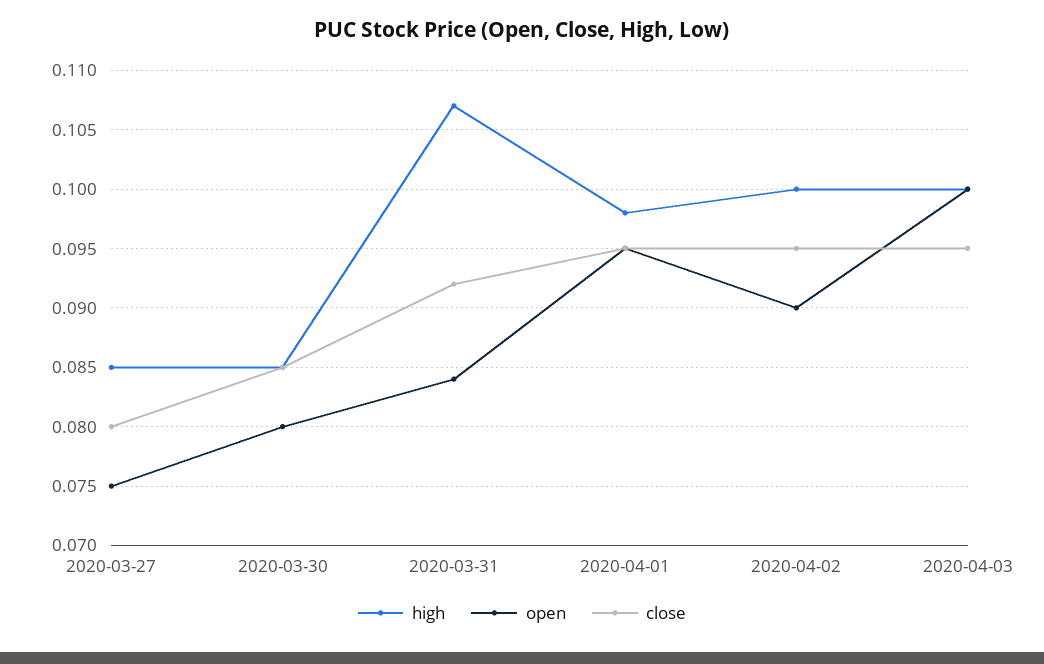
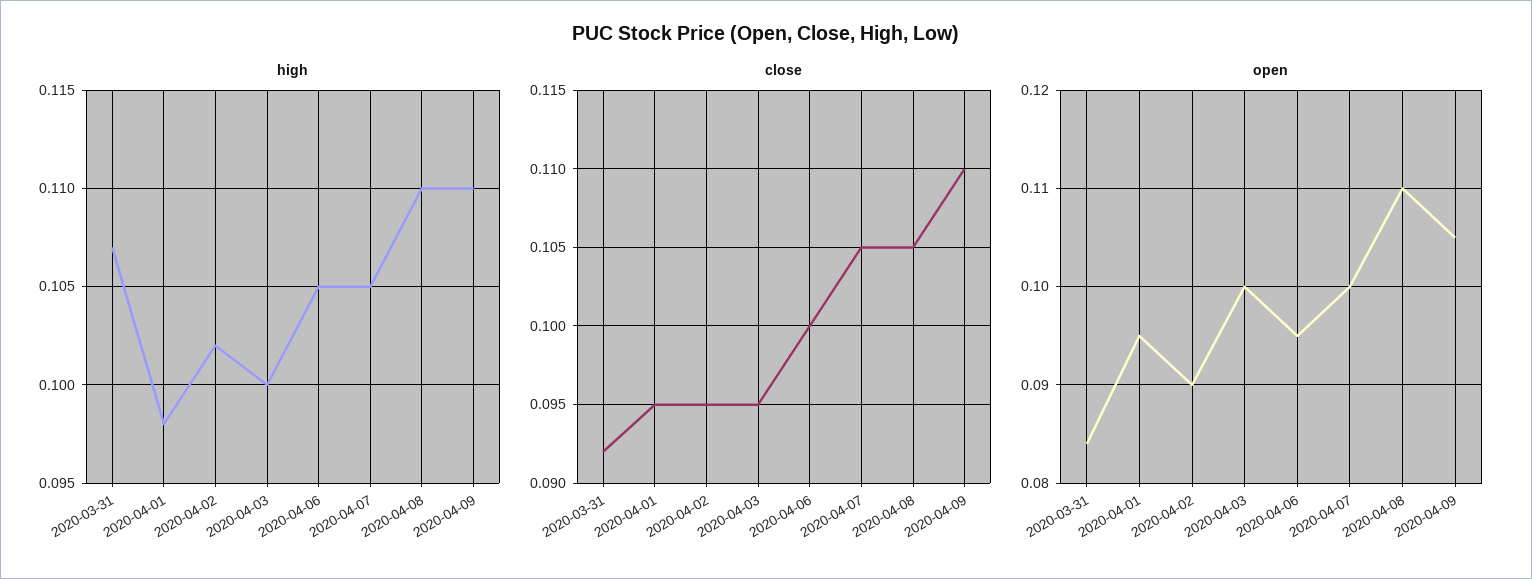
high, 2020-03-27: 0.085 -> none
open, 2020-03-27: 0.075 -> none
close, 2020-03-27: 0.08 -> none
high, 2020-03-30: 0.085 -> none
open, 2020-03-30: 0.08 -> none
close, 2020-03-30: 0.085 -> none
high, 2020-04-02: 0.1 -> 0.102
high, 2020-04-06: none -> 0.105
high, 2020-04-07: none -> 0.105
high, 2020-04-08: none -> 0.11
high, 2020-04-09: none -> 0.11
close, 2020-04-06: none -> 0.1
close, 2020-04-07: none -> 0.105
close, 2020-04-08: none -> 0.105
close, 2020-04-09: none -> 0.11
open, 2020-04-06: none -> 0.095
open, 2020-04-07: none -> 0.1
open, 2020-04-08: none -> 0.11
open, 2020-04-09: none -> 0.105

